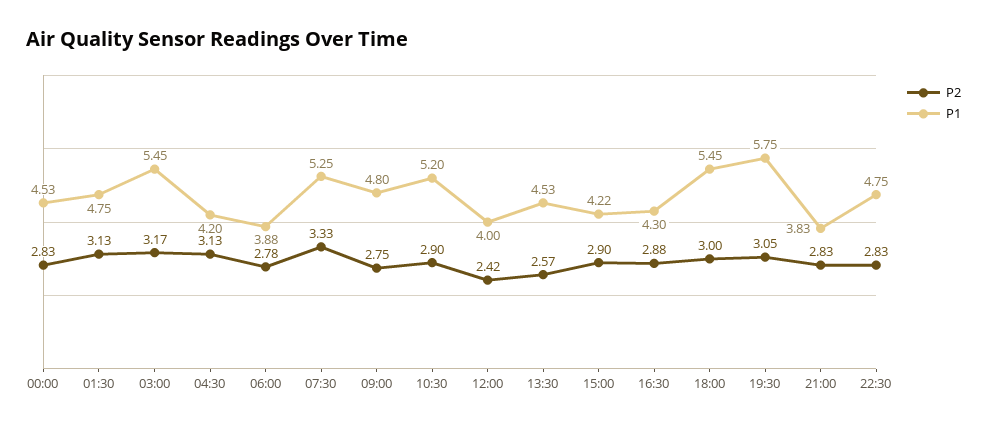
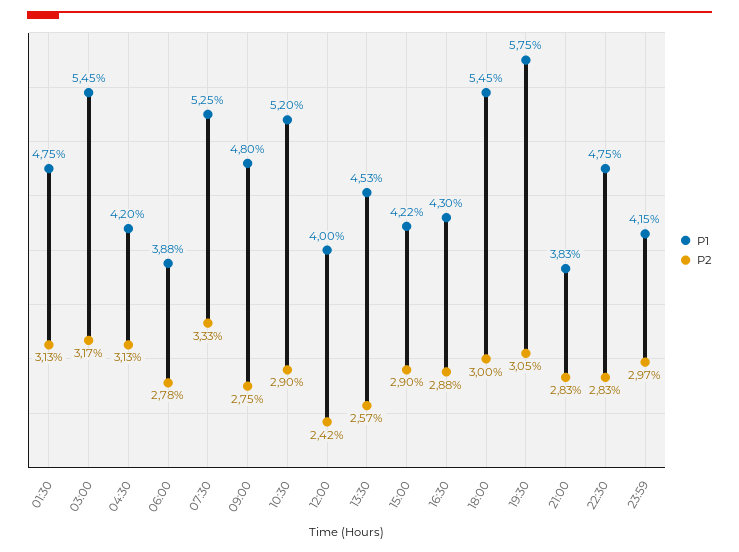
P2, 00:00: 2.83 -> none
P1, 00:00: 4.53 -> none
P1, 23:59: none -> 4.15
P2, 23:59: none -> 2.97

